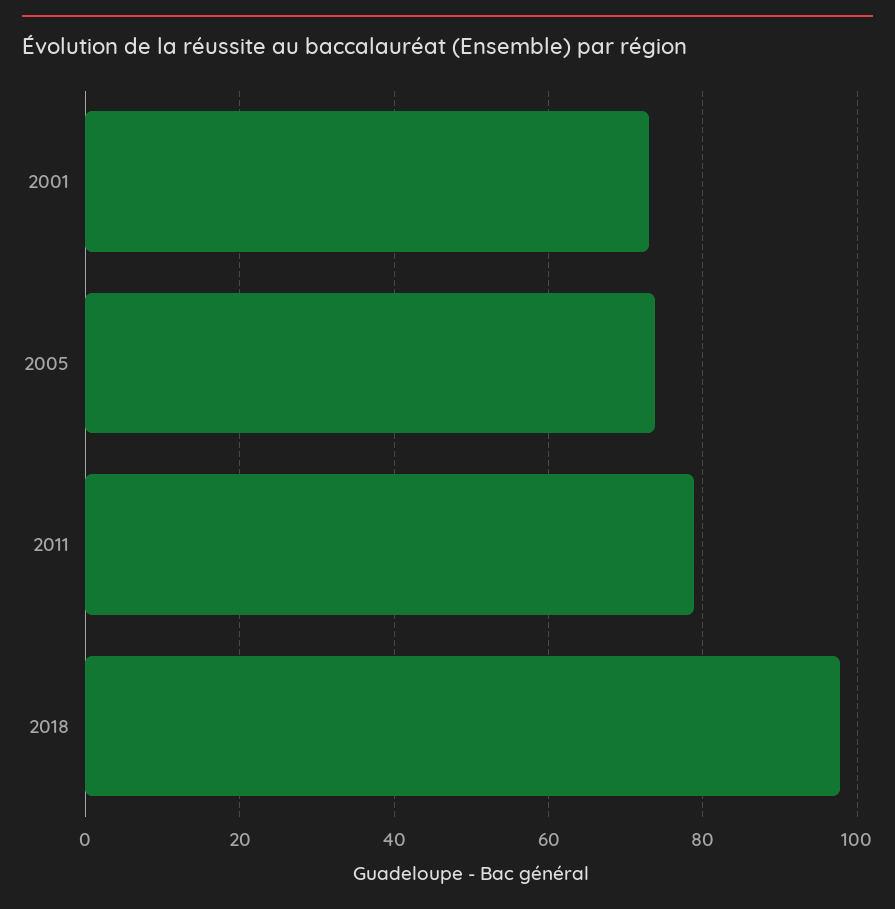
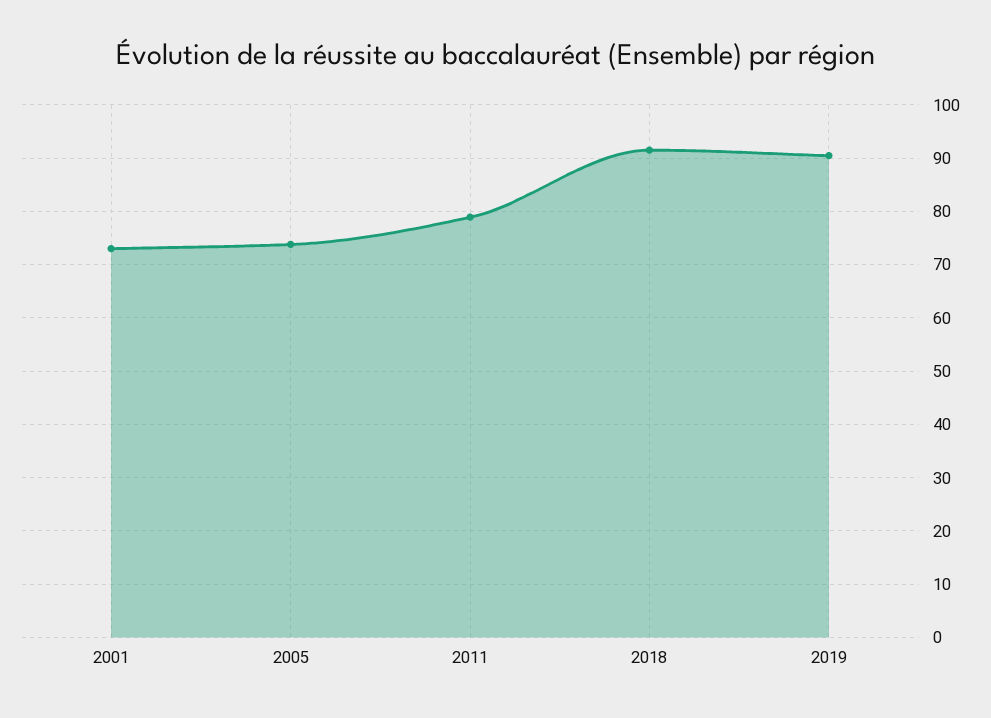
2018: 98 -> 92
2019: none -> 90

